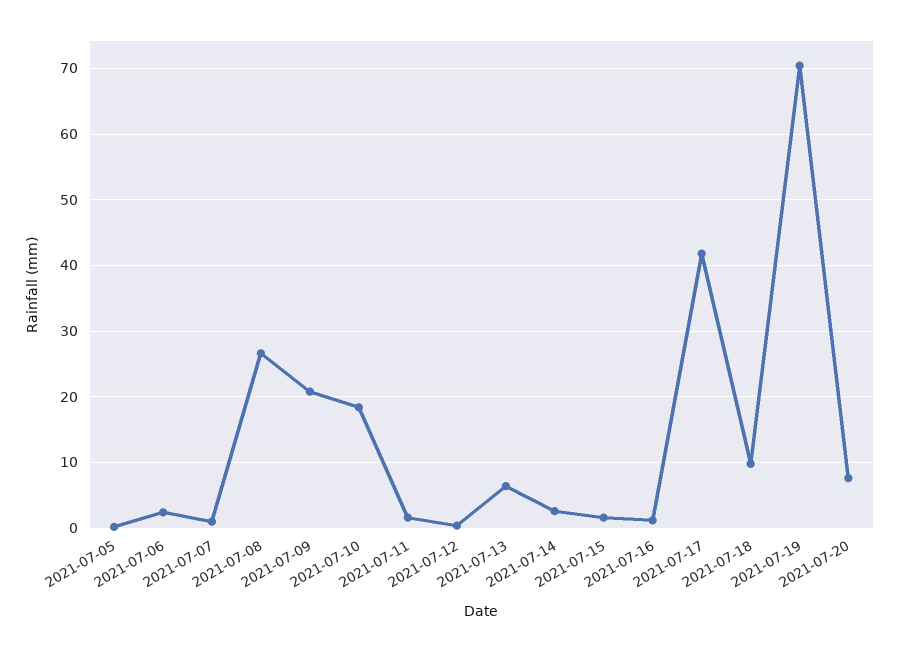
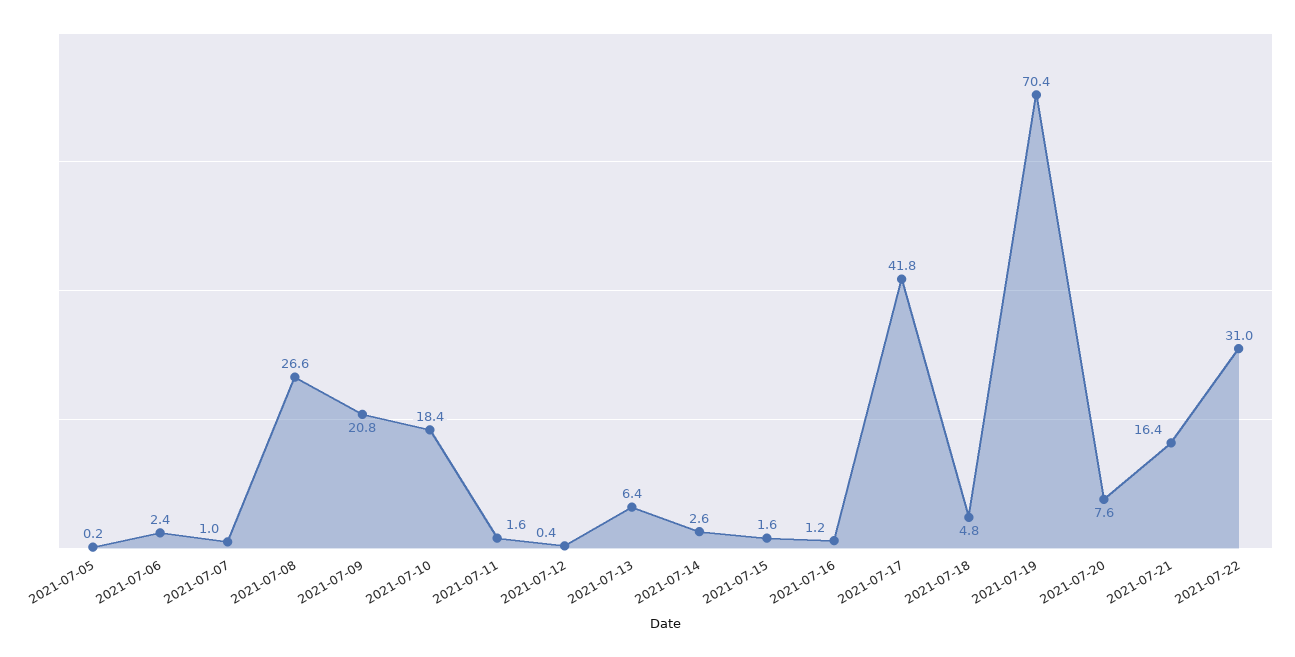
2021-07-18: 10 -> 4.8
2021-07-21: none -> 16.4
2021-07-22: none -> 31

